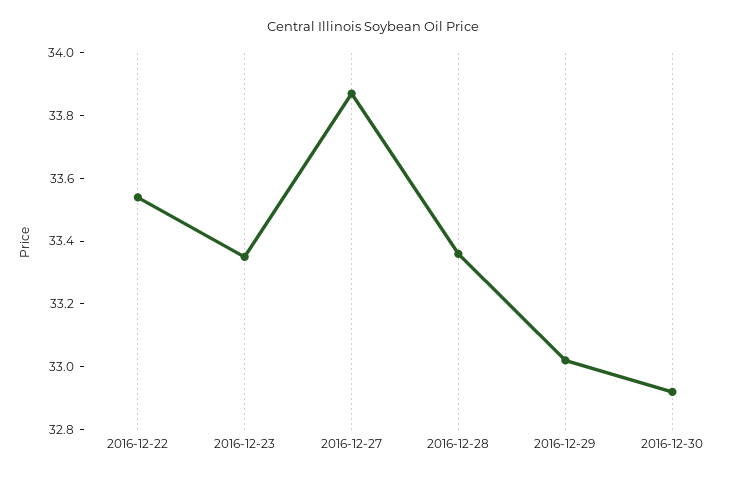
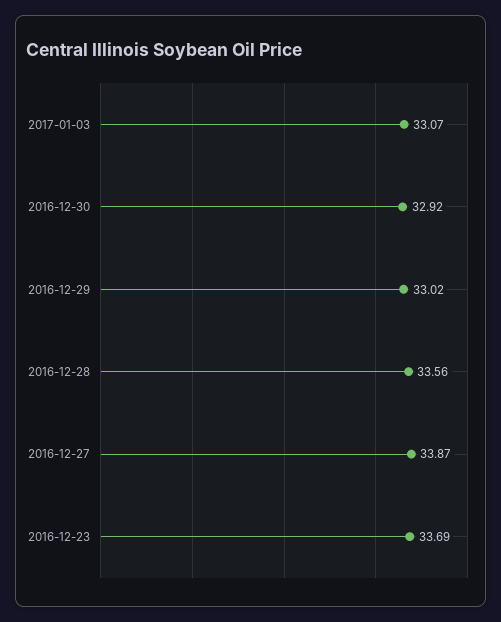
2016-12-22: 33.55 -> none
2016-12-23: 33.35 -> 33.69
2016-12-28: 33.35 -> 33.56
2017-01-03: none -> 33.07

